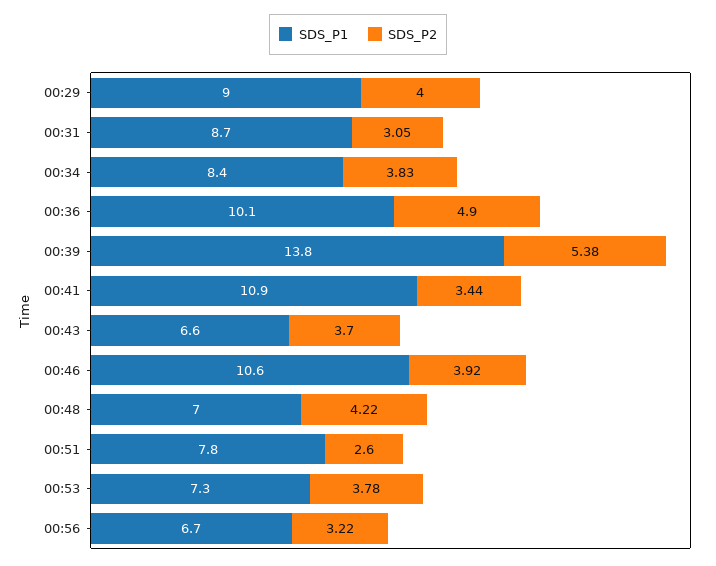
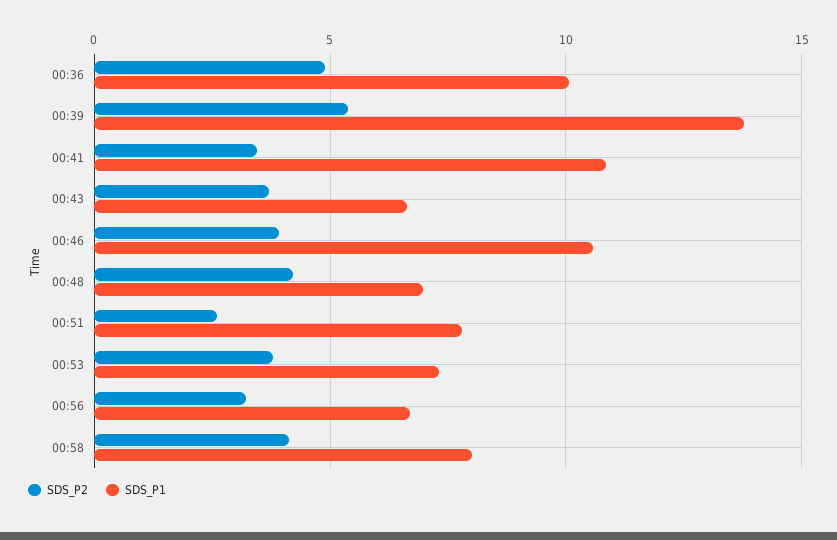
SDS_P1, 00:29: 9 -> none
SDS_P2, 00:29: 4 -> none
SDS_P1, 00:31: 8.7 -> none
SDS_P2, 00:31: 3.05 -> none
SDS_P1, 00:34: 8.4 -> none
SDS_P2, 00:34: 3.83 -> none
SDS_P2, 00:58: none -> 4
SDS_P1, 00:58: none -> 8

